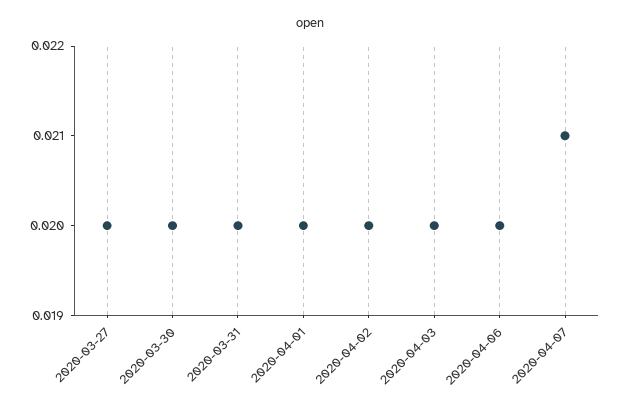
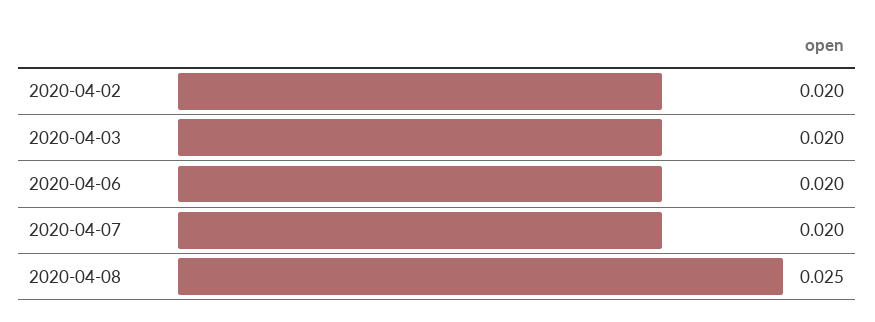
2020-03-27: 0.02 -> none
2020-03-30: 0.02 -> none
2020-03-31: 0.02 -> none
2020-04-01: 0.02 -> none
2020-04-07: 0.021 -> 0.02
2020-04-08: none -> 0.025

